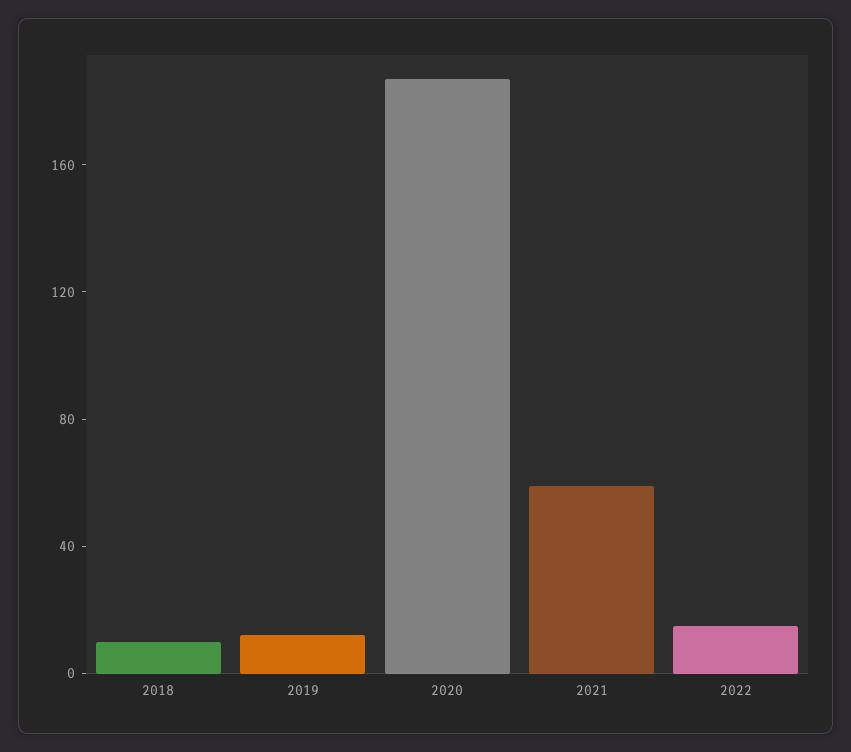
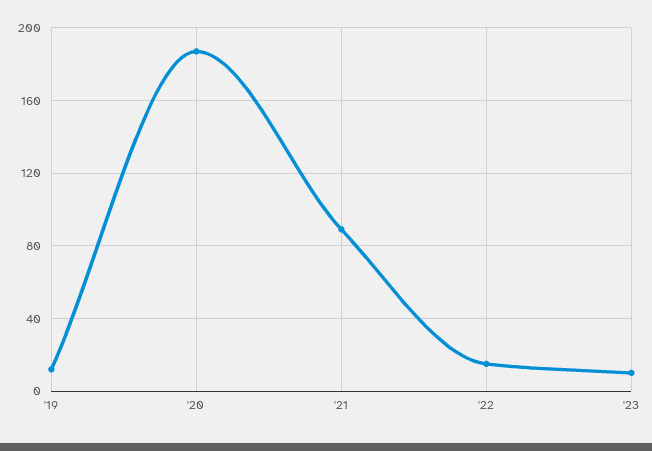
2018: 10 -> none
2021: 60 -> 90
'23: none -> 10

